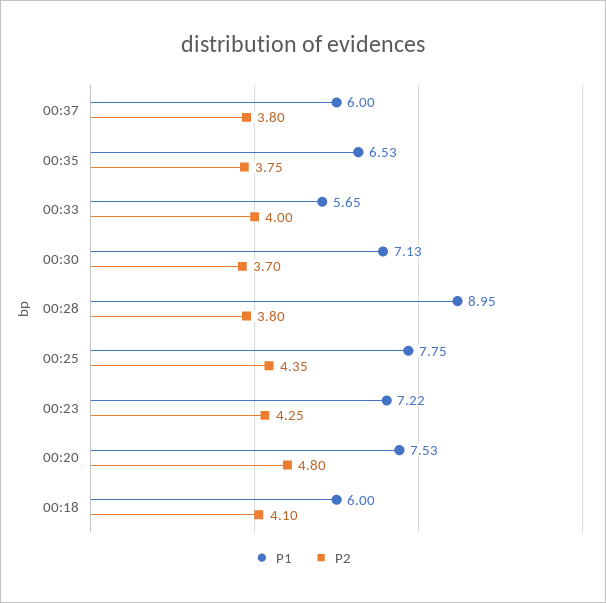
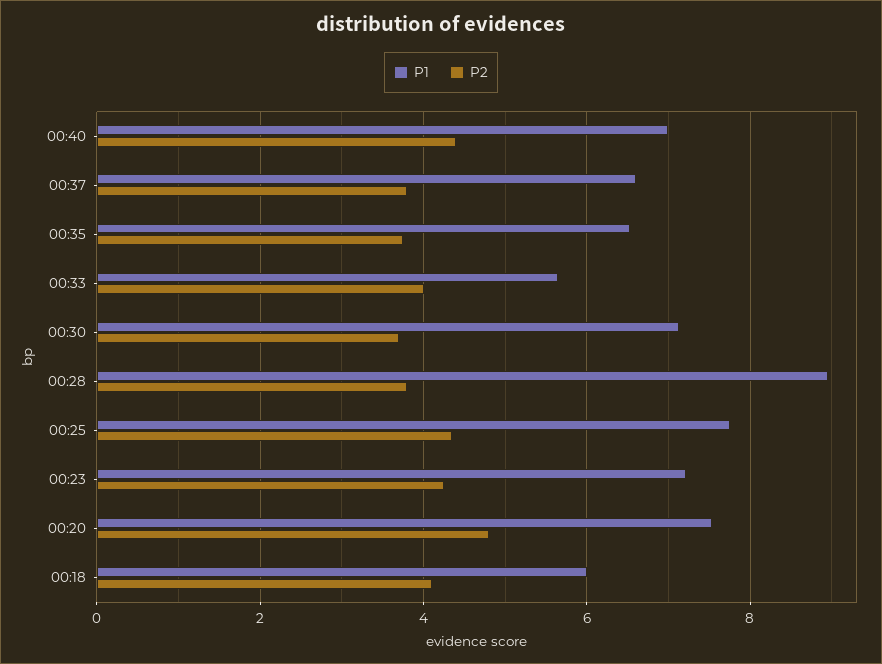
P1, 00:37: 6 -> 6.6
P1, 00:40: none -> 7
P2, 00:40: none -> 4.4

